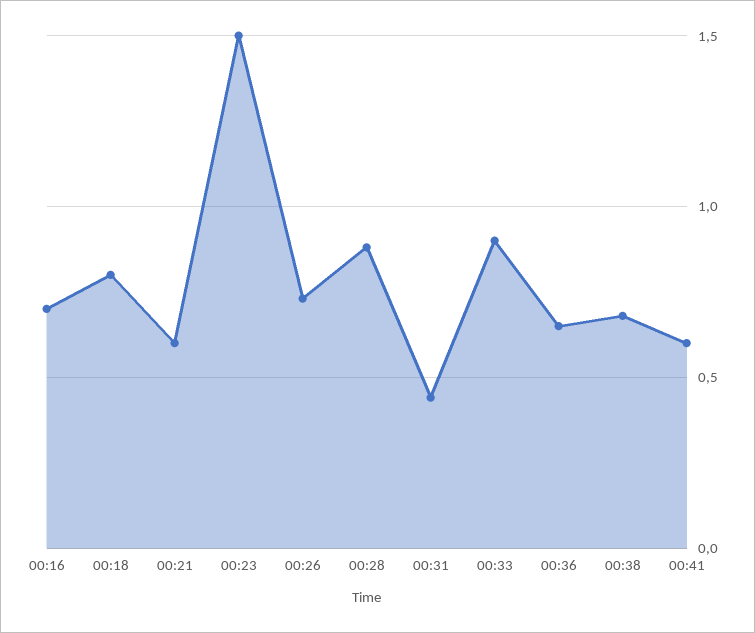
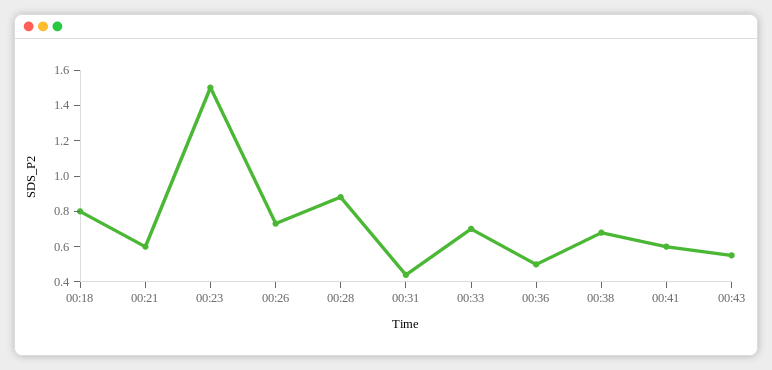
00:16: 0.7 -> none
00:33: 0.9 -> 0.7
00:36: 0.65 -> 0.5
00:43: none -> 0.55

